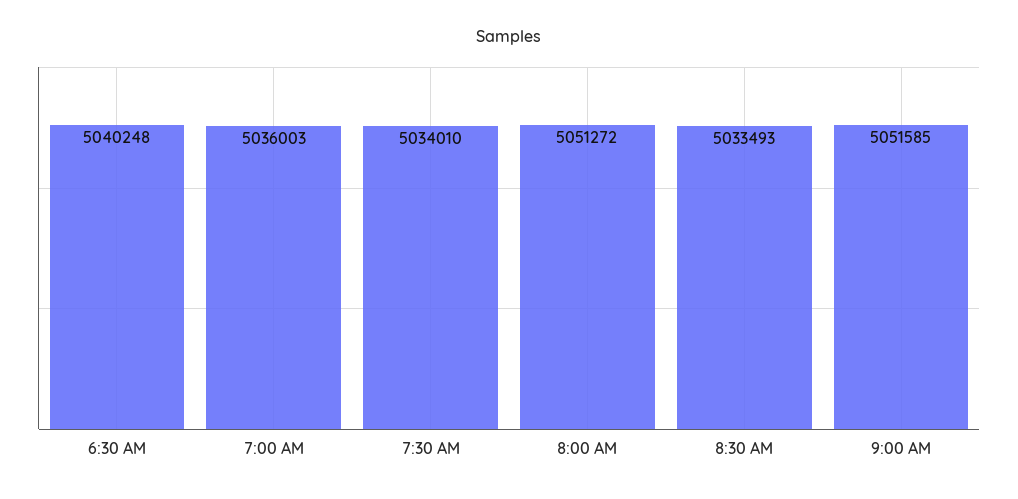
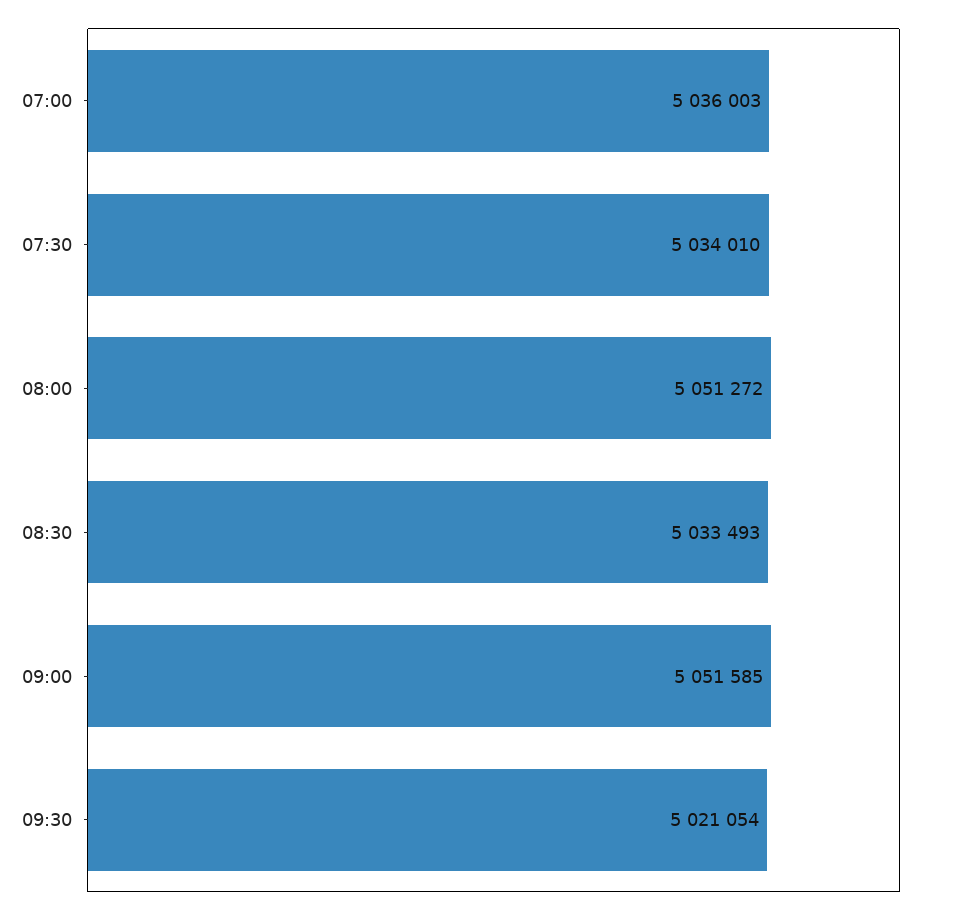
6:30 AM: 5040248 -> none
09:30: none -> 5021054

